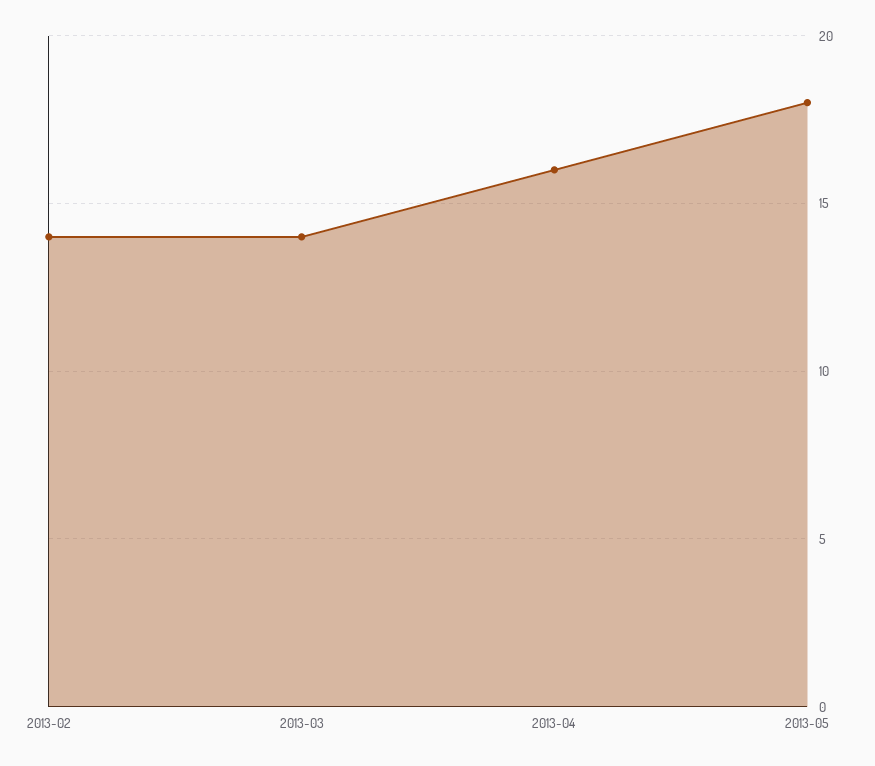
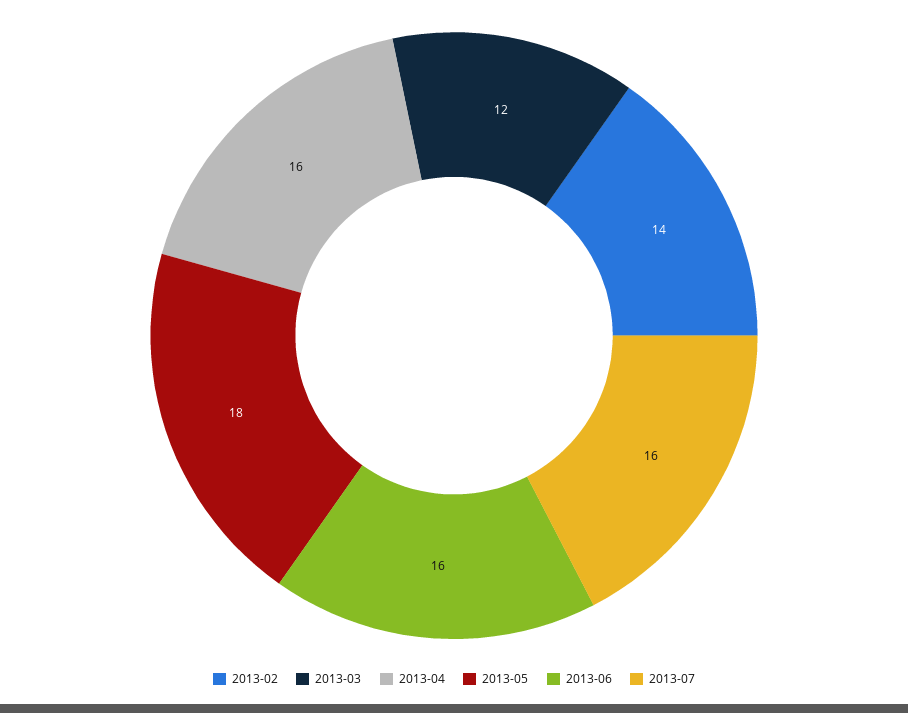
2013-03: 14 -> 12
2013-06: none -> 16
2013-07: none -> 16

